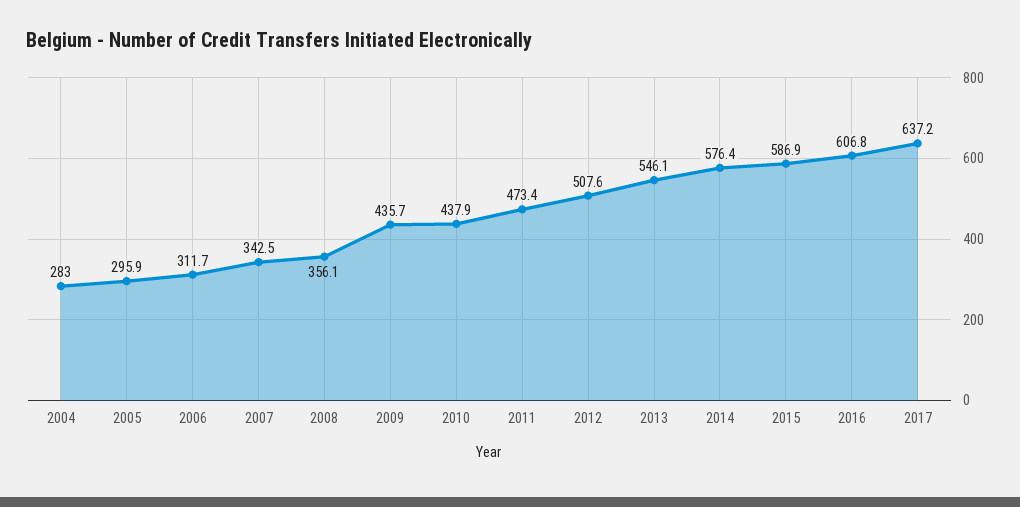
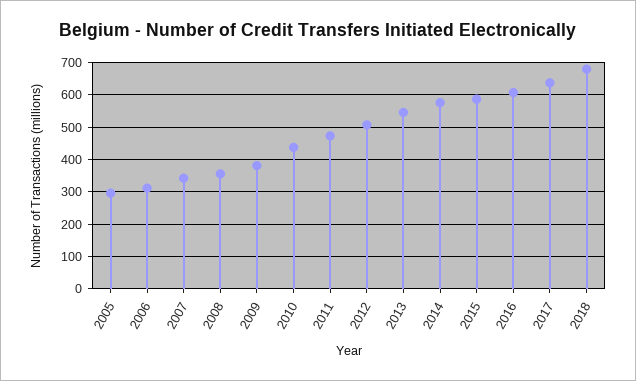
2004: 283 -> none
2009: 435.7 -> 380
2018: none -> 680

